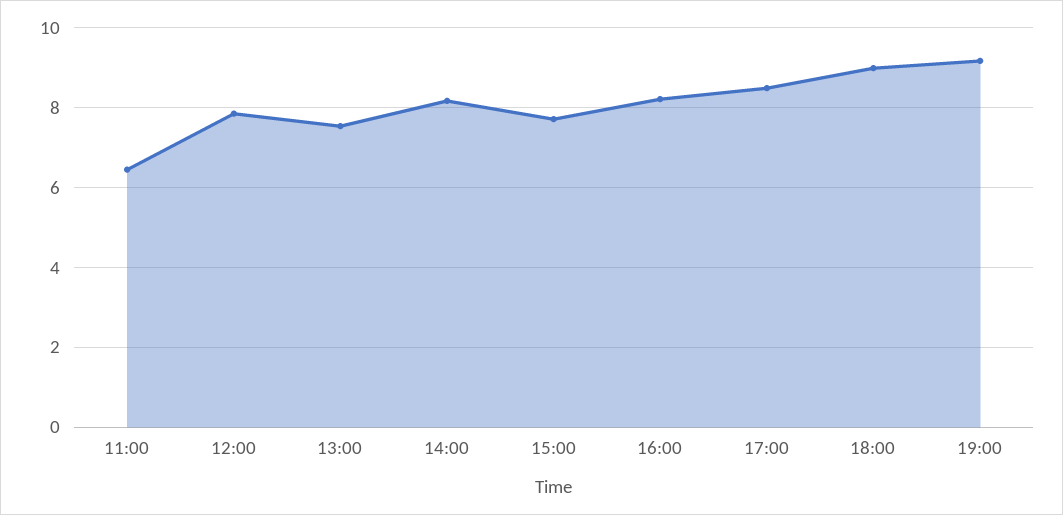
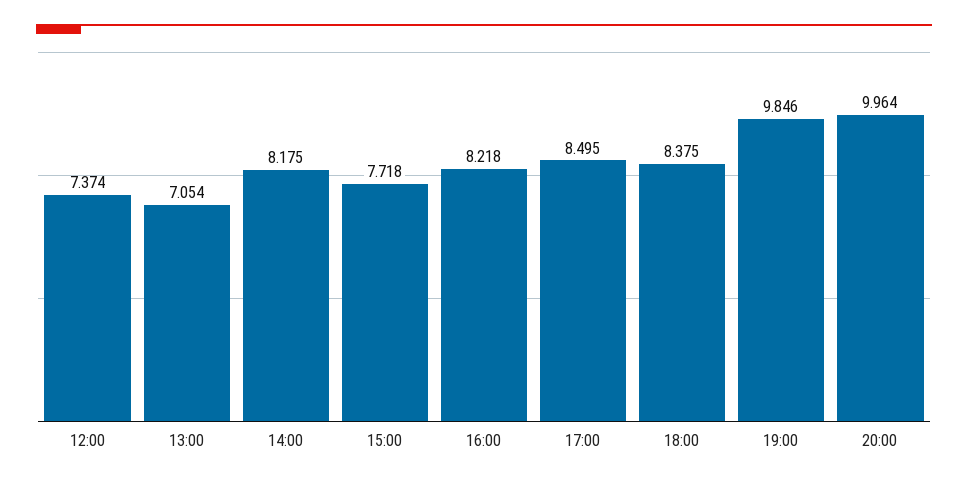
11:00: 6.4 -> none
12:00: 7.8 -> 7.374
13:00: 7.6 -> 7.054
18:00: 9 -> 8.375
19:00: 9.2 -> 9.846
20:00: none -> 9.964

